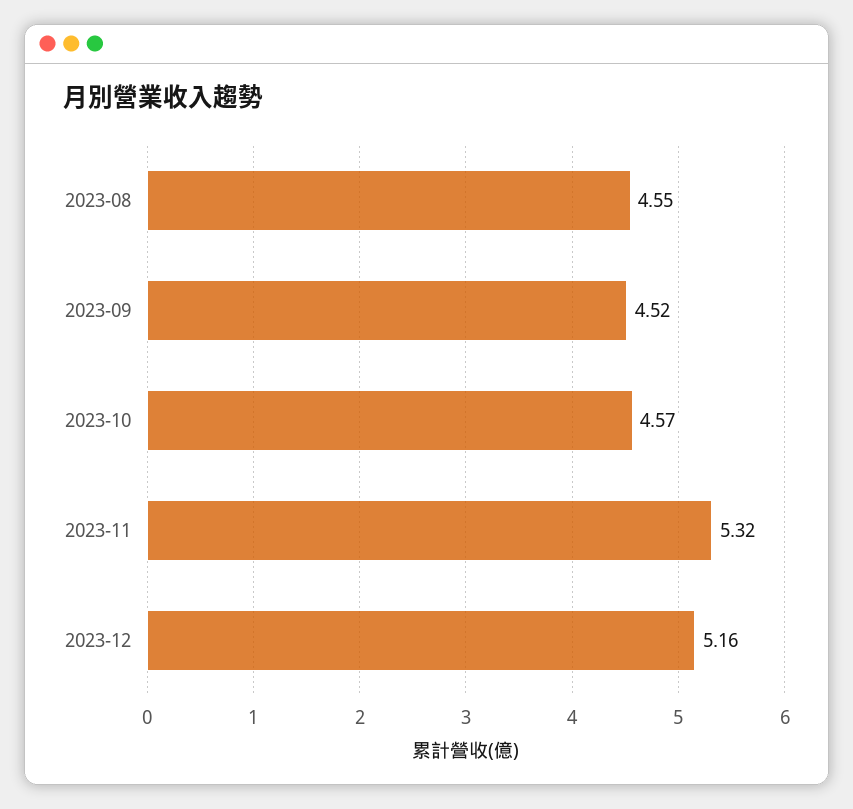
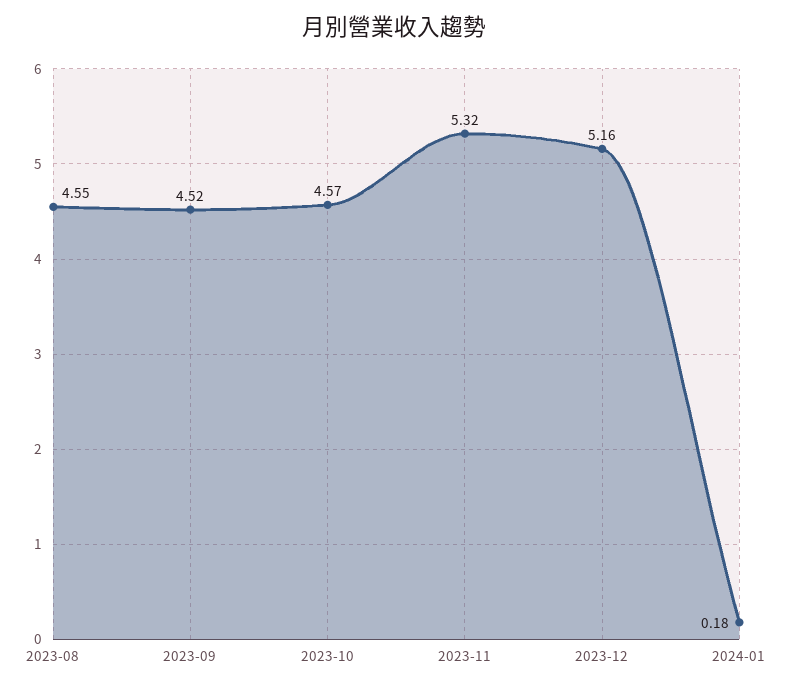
2024-01: none -> 0.18

